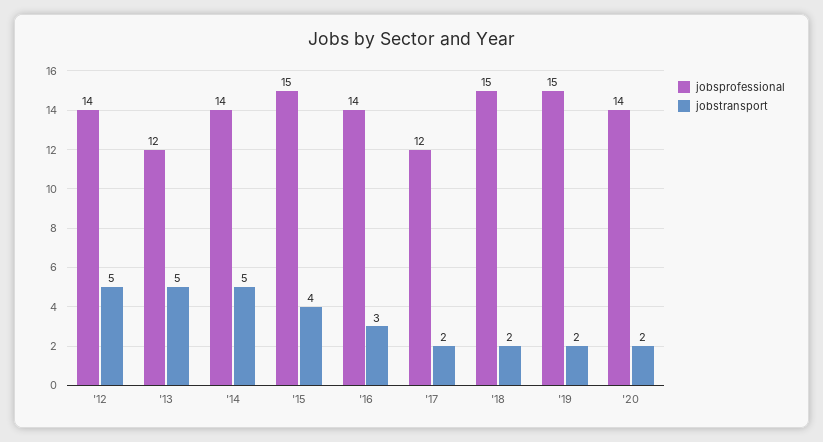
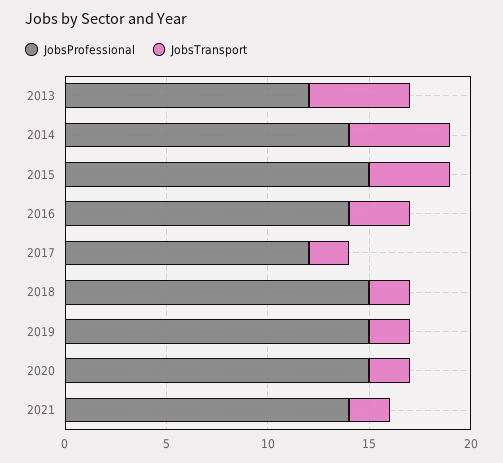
jobsprofessional, '12: 14 -> none
jobstransport, '12: 5 -> none
jobsprofessional, '20: 14 -> 15
jobsprofessional, 2021: none -> 14
jobstransport, 2021: none -> 2

